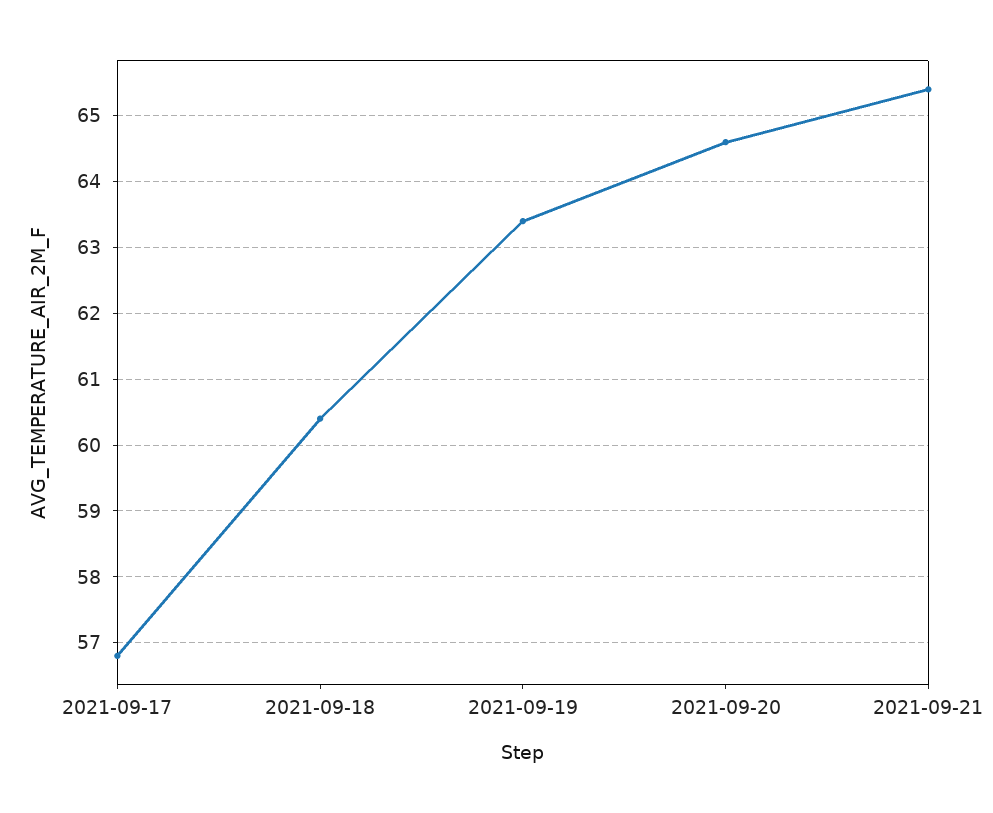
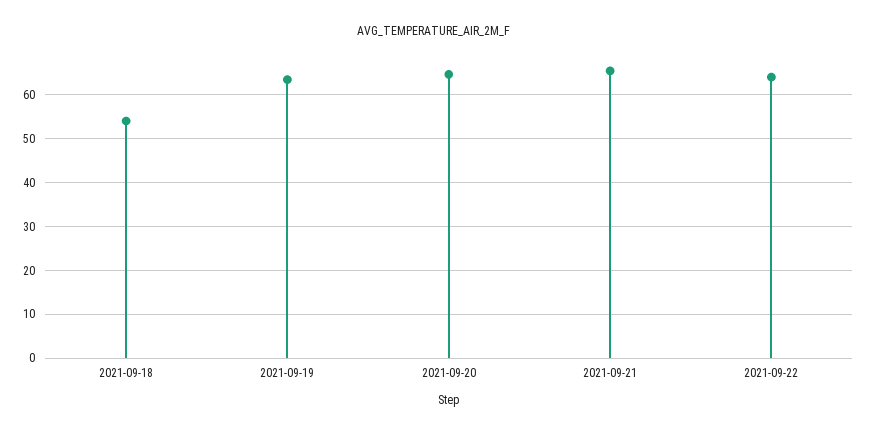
2021-09-17: 56.8 -> none
2021-09-18: 60.4 -> 54
2021-09-22: none -> 64

